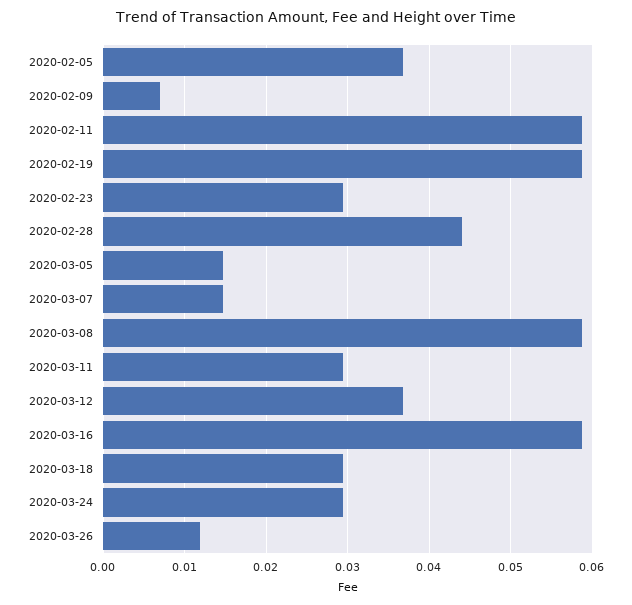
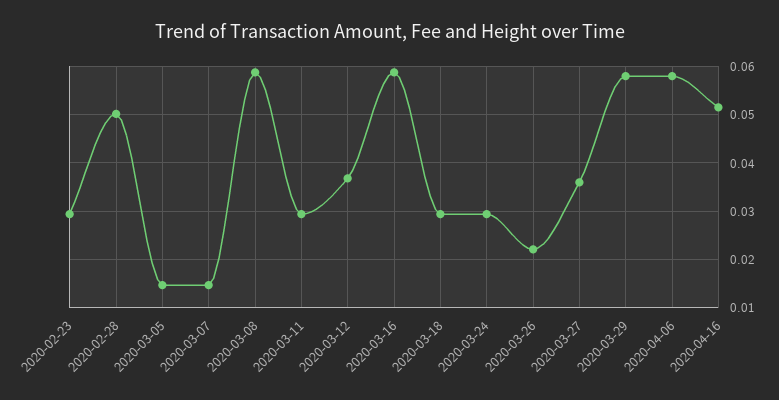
2020-02-05: 0.037 -> none
2020-02-09: 0.007 -> none
2020-02-11: 0.059 -> none
2020-02-19: 0.059 -> none
2020-02-28: 0.044 -> 0.05
2020-03-26: 0.012 -> 0.022
2020-03-27: none -> 0.036
2020-03-29: none -> 0.058
2020-04-06: none -> 0.058
2020-04-16: none -> 0.052

